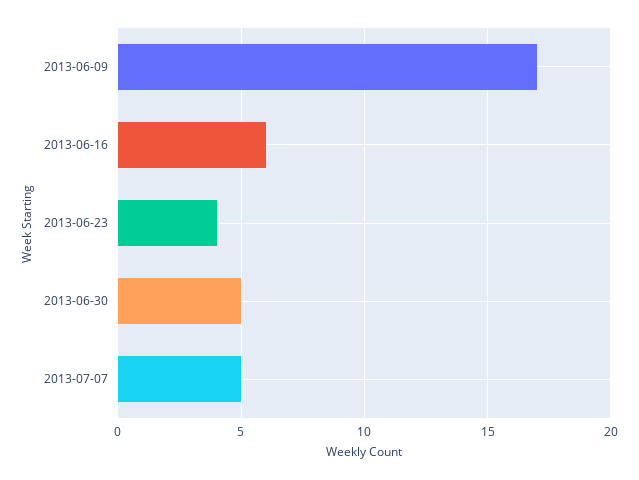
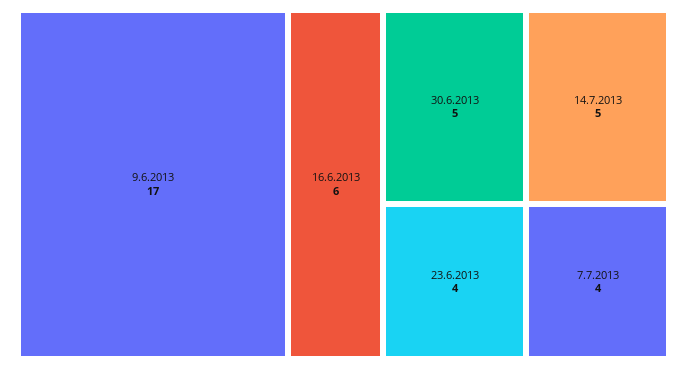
2013-07-07: 5 -> 4
14.7.2013: none -> 5

